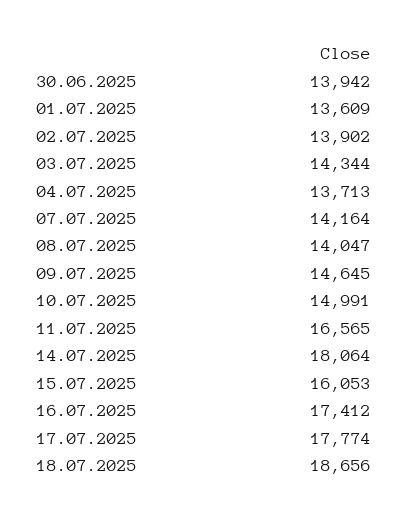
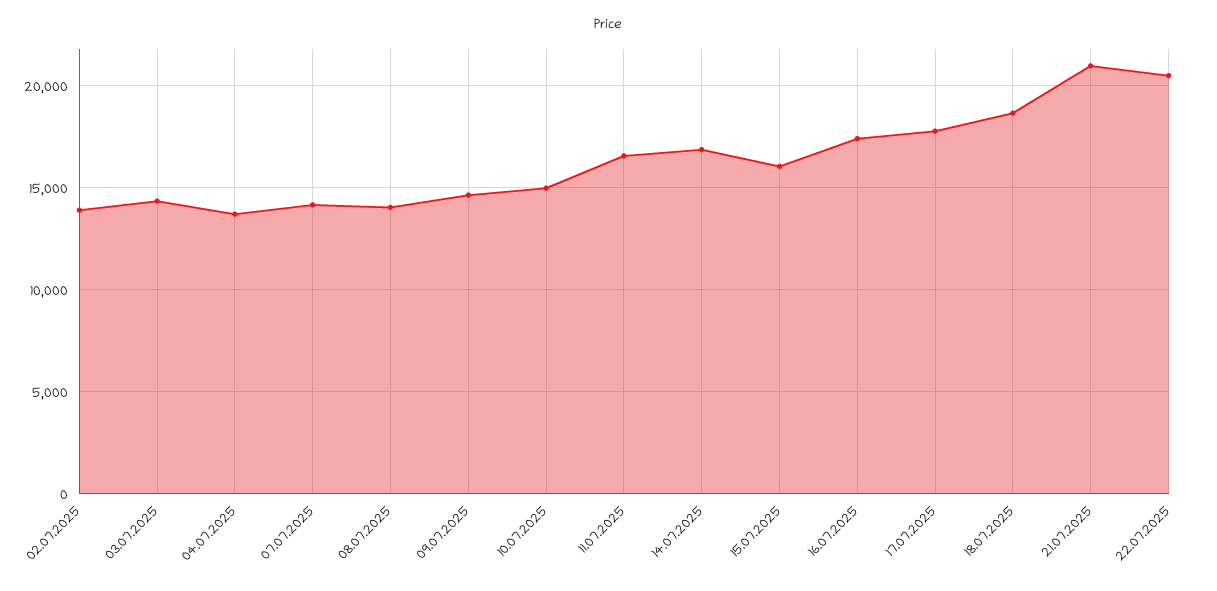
30.06.2025: 13942 -> none
01.07.2025: 13609 -> none
14.07.2025: 18064 -> 17000
21.07.2025: none -> 21000
22.07.2025: none -> 20500

